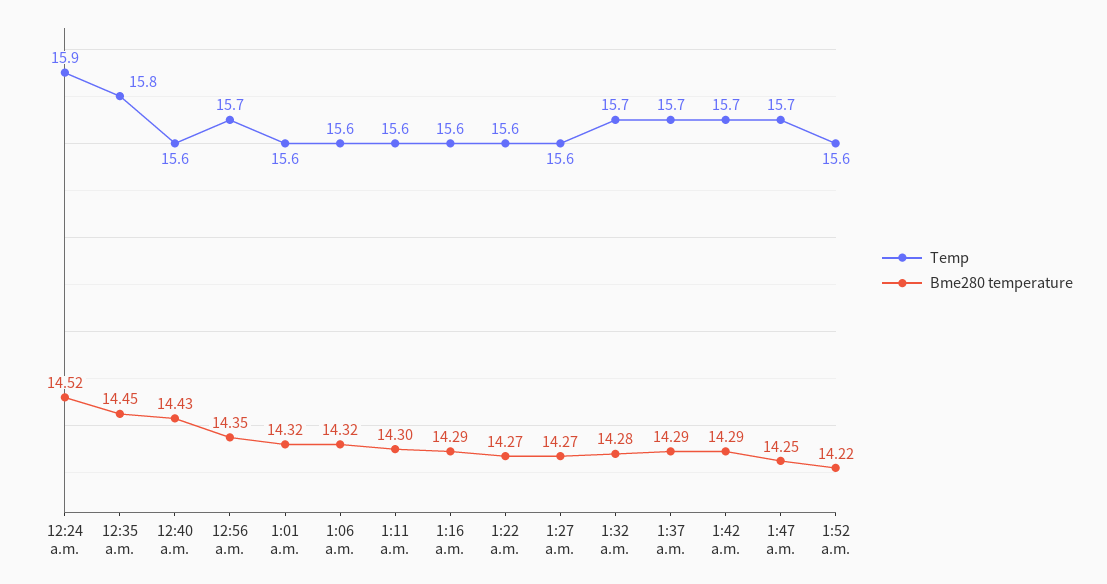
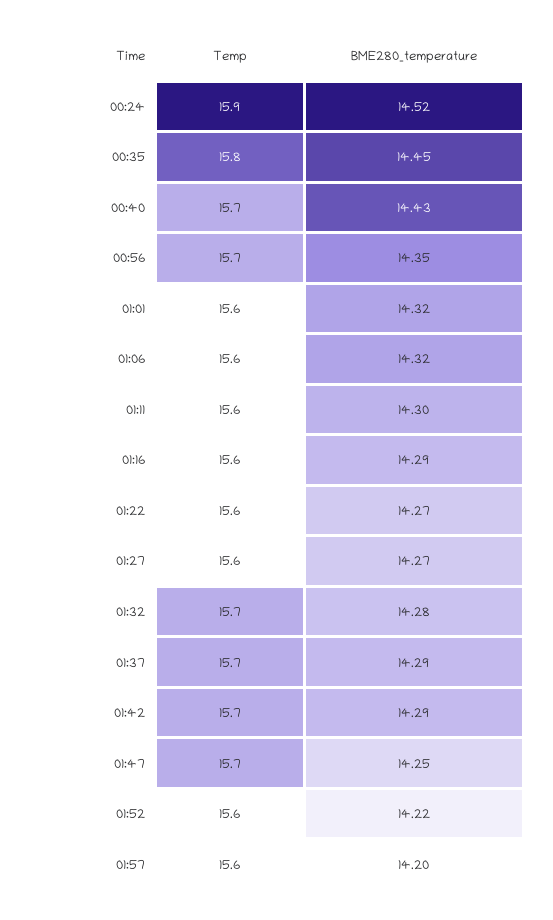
Temp, 12:40 a.m.: 15.6 -> 15.7
Temp, 01:57: none -> 15.6
Bme280 temperature, 01:57: none -> 14.2

